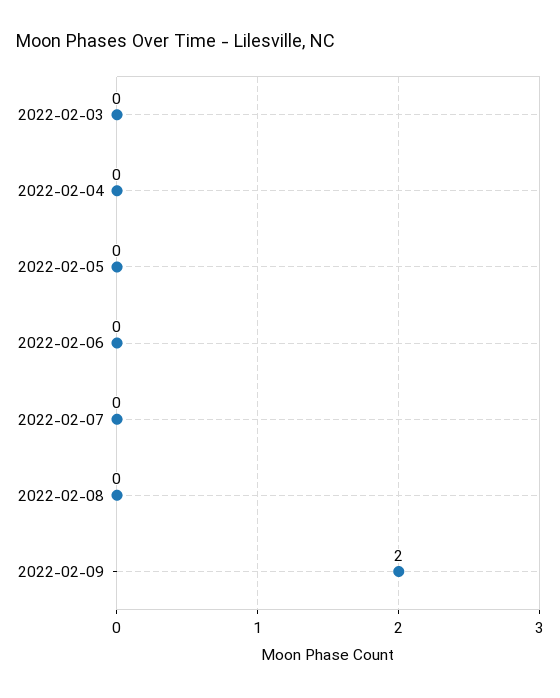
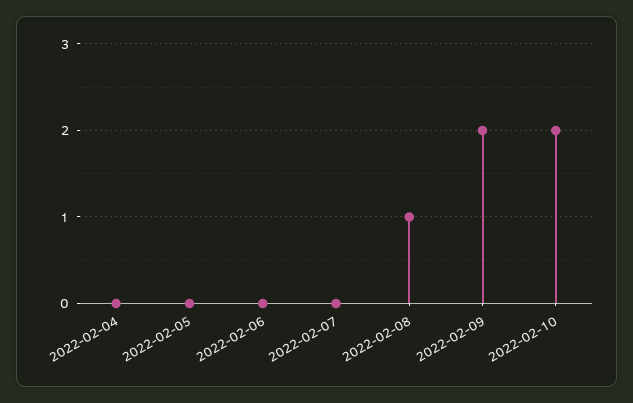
2022-02-03: 0 -> none
2022-02-08: 0 -> 1
2022-02-10: none -> 2

